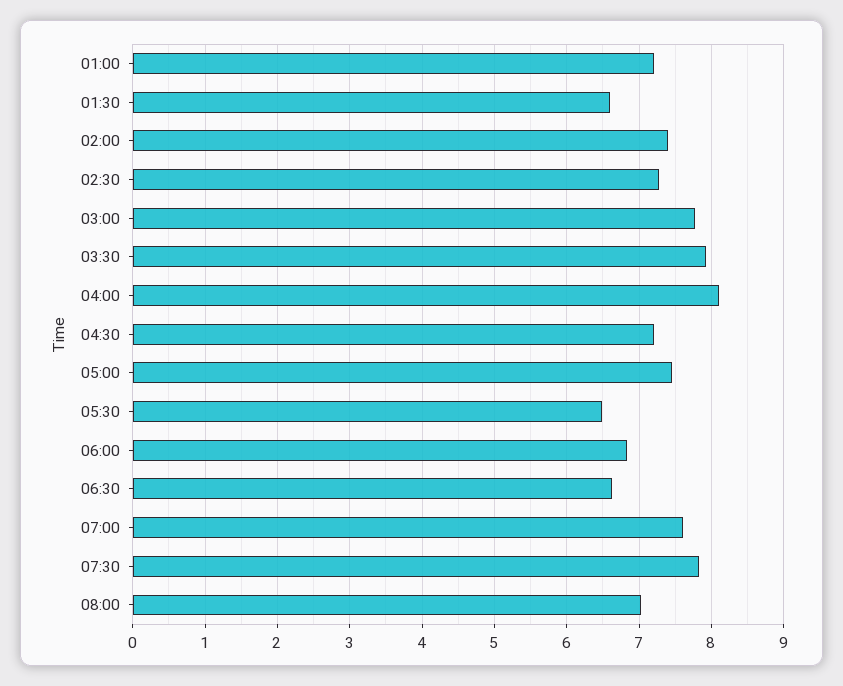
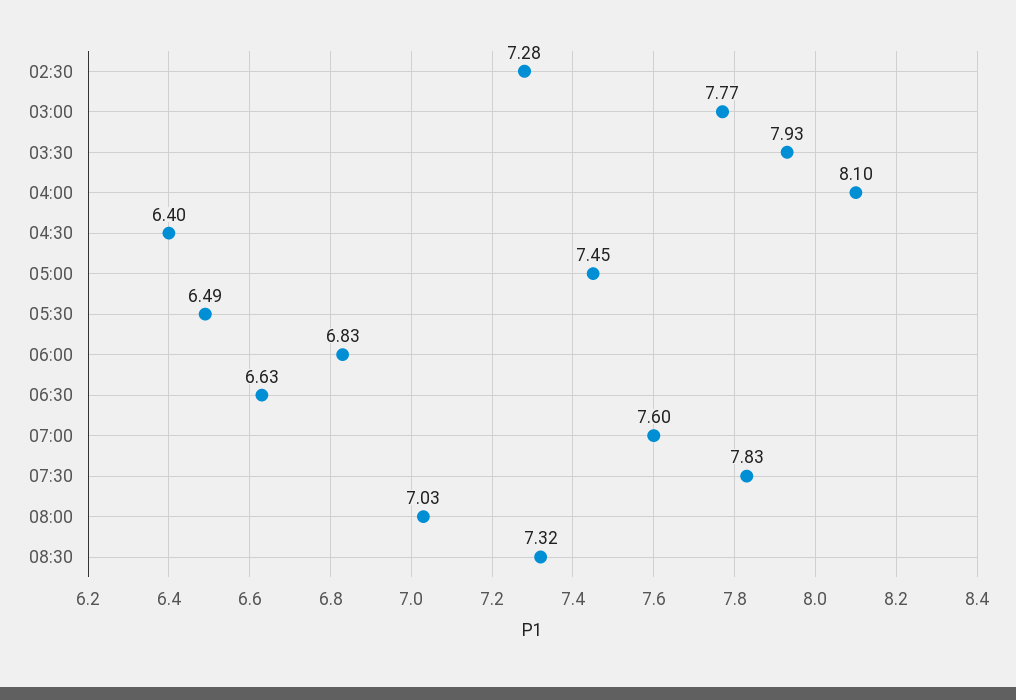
01:00: 7.2 -> none
01:30: 6.6 -> none
02:00: 7.4 -> none
04:30: 7.2 -> 6.4
08:30: none -> 7.32

